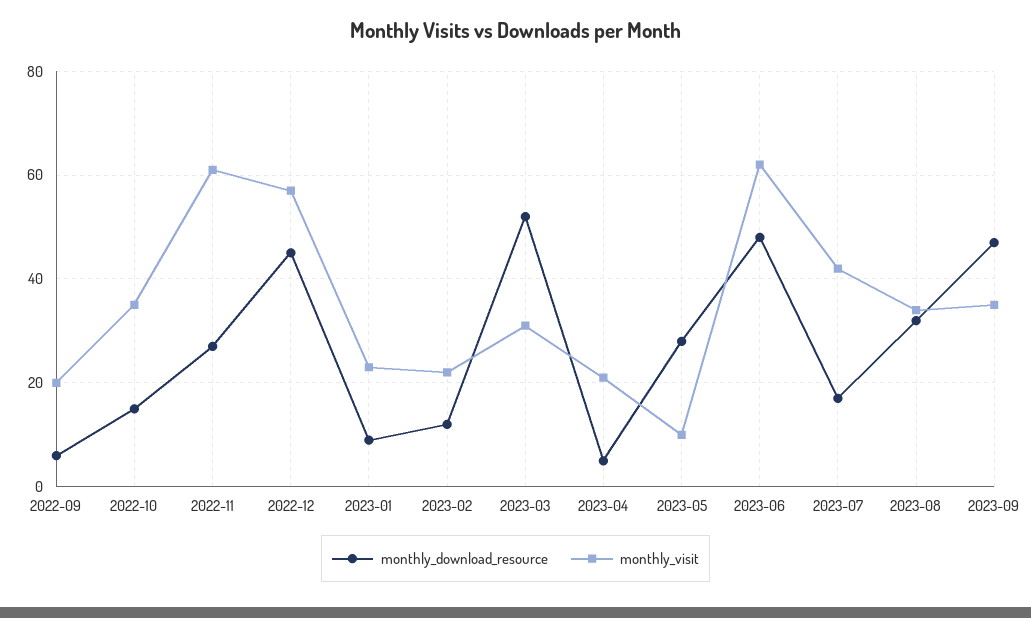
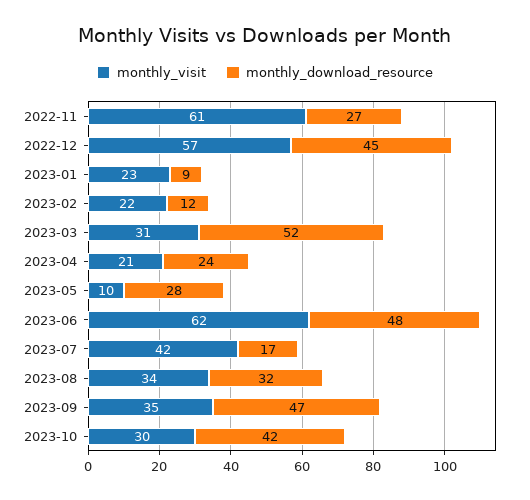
monthly_download_resource, 2022-09: 5 -> none
monthly_visit, 2022-09: 20 -> none
monthly_download_resource, 2022-10: 15 -> none
monthly_visit, 2022-10: 35 -> none
monthly_download_resource, 2023-04: 5 -> 24
monthly_visit, 2023-10: none -> 30
monthly_download_resource, 2023-10: none -> 42

